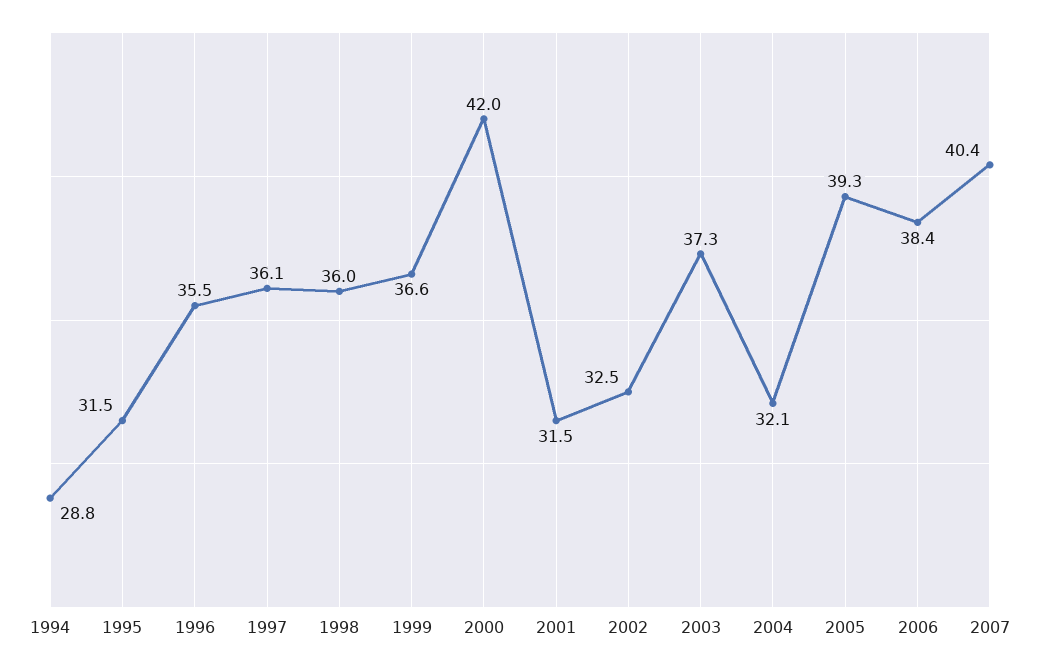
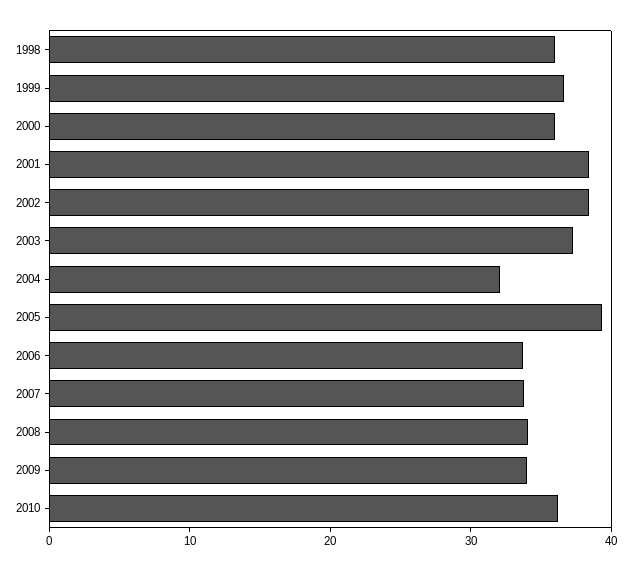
1994: 28.8 -> none
1995: 31.5 -> none
1996: 35.5 -> none
1997: 36.1 -> none
2000: 42 -> 36
2001: 31.5 -> 38
2002: 32.5 -> 38
2006: 38.4 -> 34
2007: 40.4 -> 34
2008: none -> 34
2009: none -> 34
2010: none -> 36

